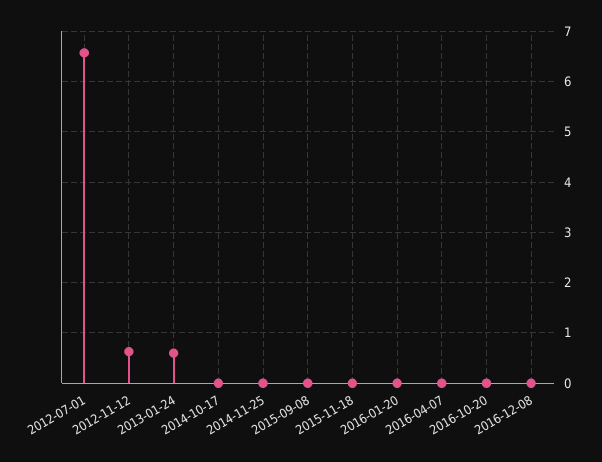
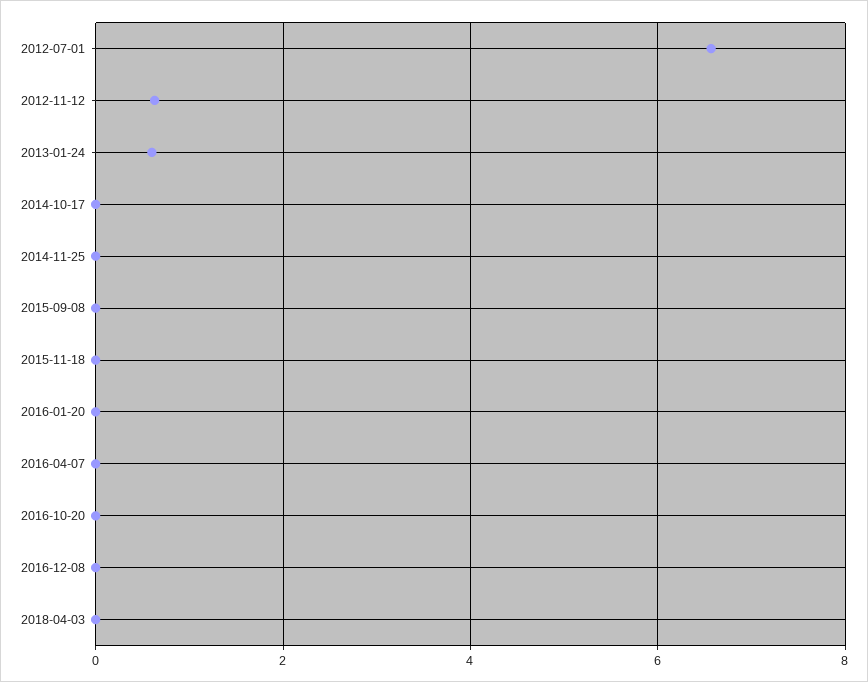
2018-04-03: none -> 0

